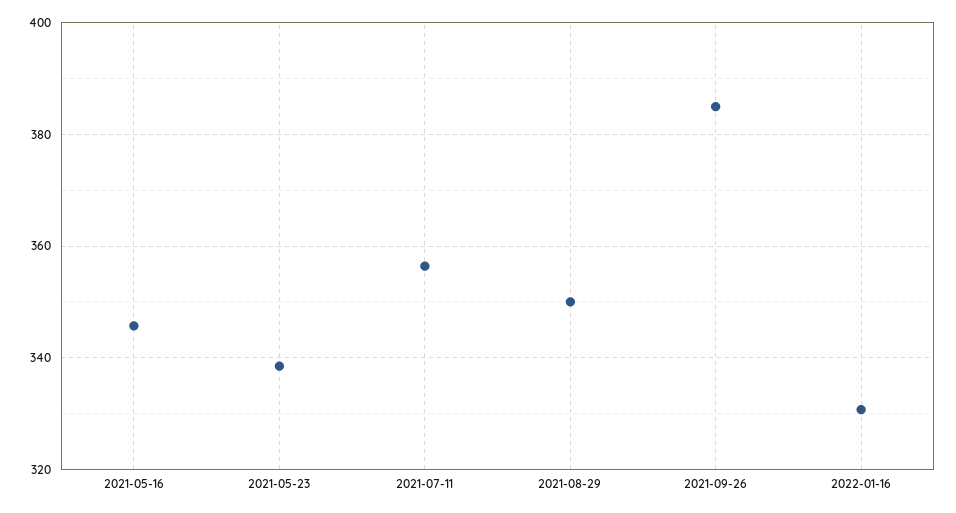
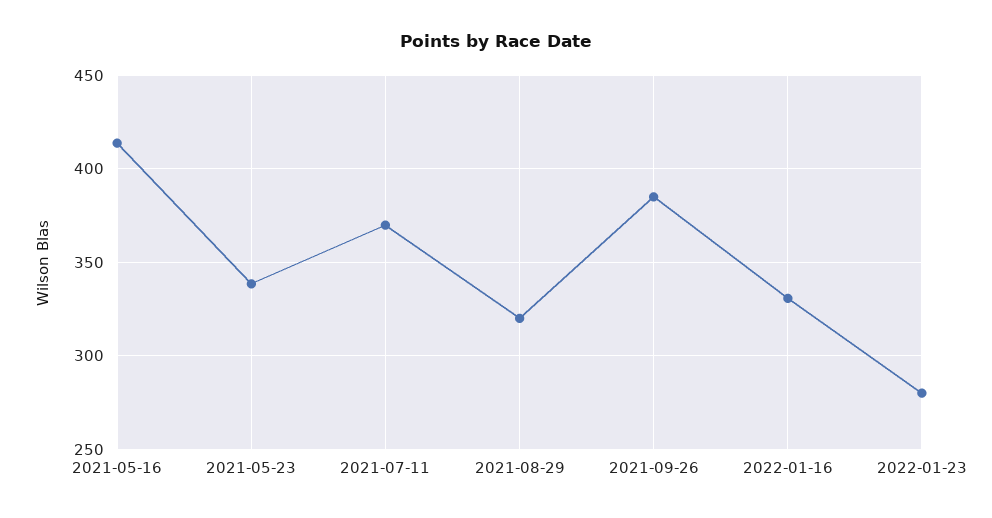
2021-05-16: 346 -> 415
2021-07-11: 356 -> 370
2021-08-29: 350 -> 320
2022-01-23: none -> 280

